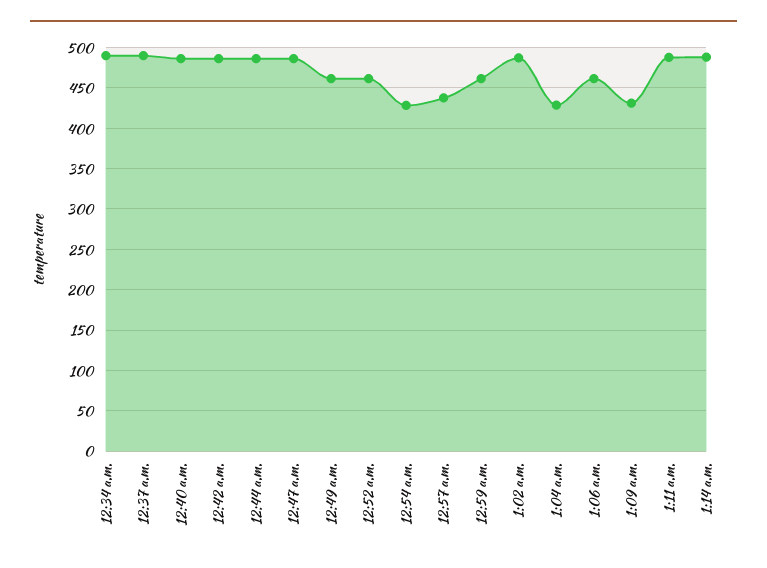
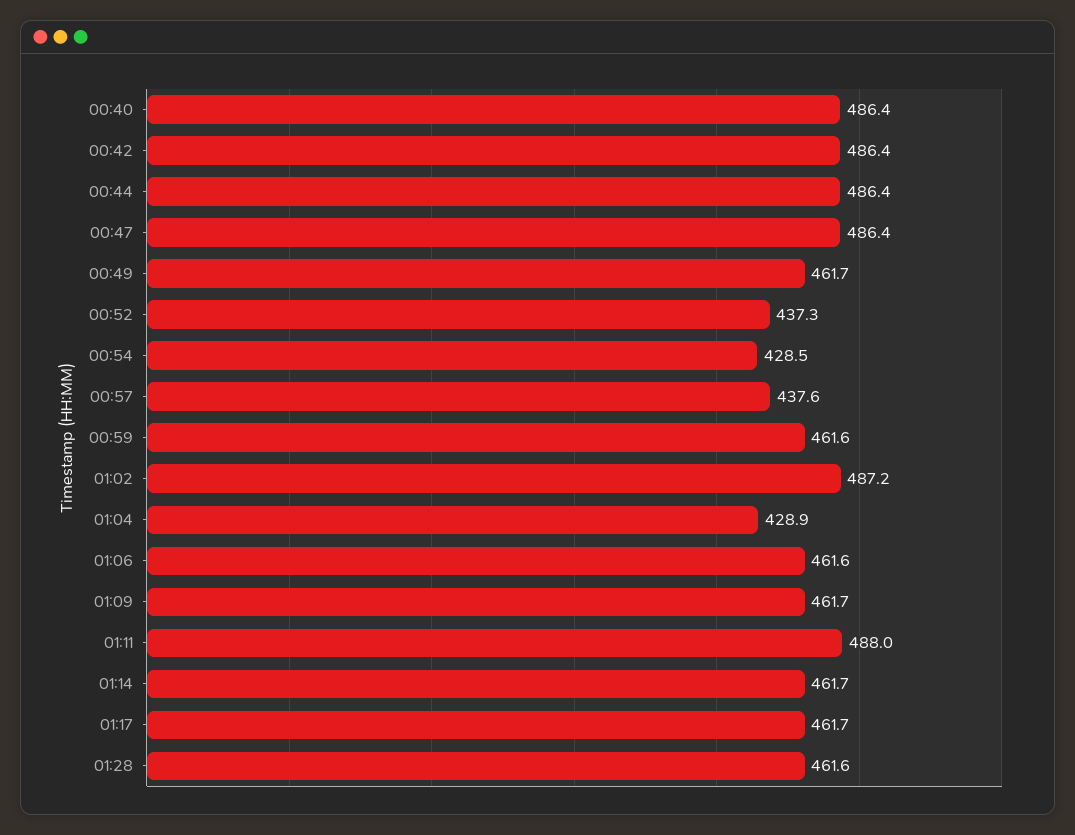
12:34 a.m.: 490 -> none
12:37 a.m.: 490 -> none
12:52 a.m.: 460 -> 437.3
1:09 a.m.: 430 -> 461.7
1:14 a.m.: 490 -> 461.7
01:17: none -> 461.7
01:28: none -> 461.6

